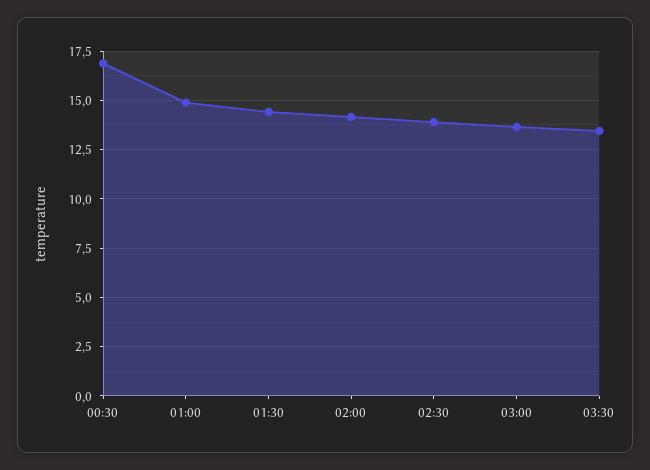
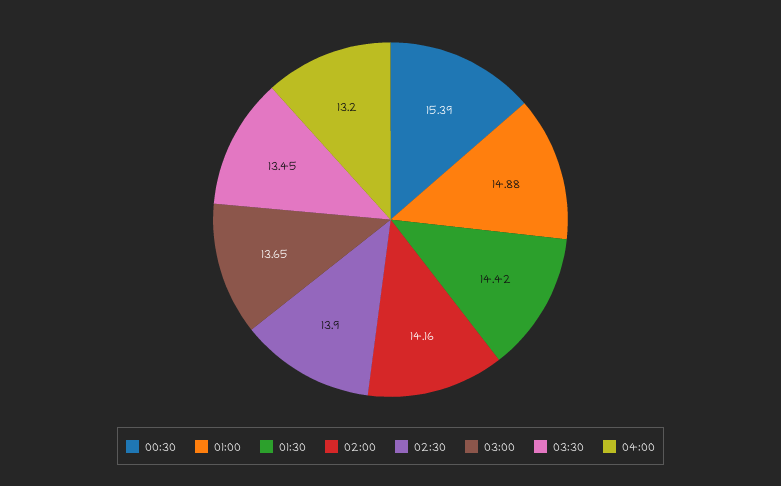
00:30: 17 -> 15.39
04:00: none -> 13.2

